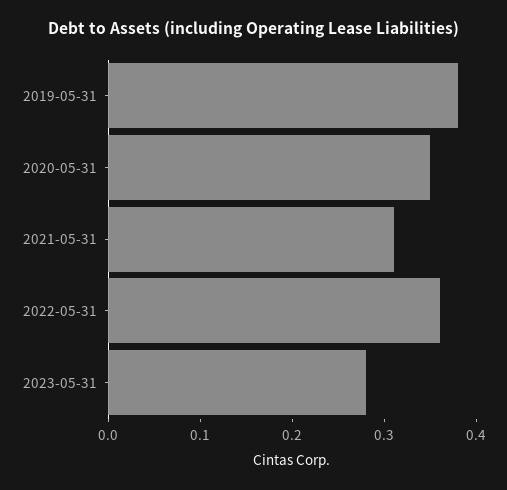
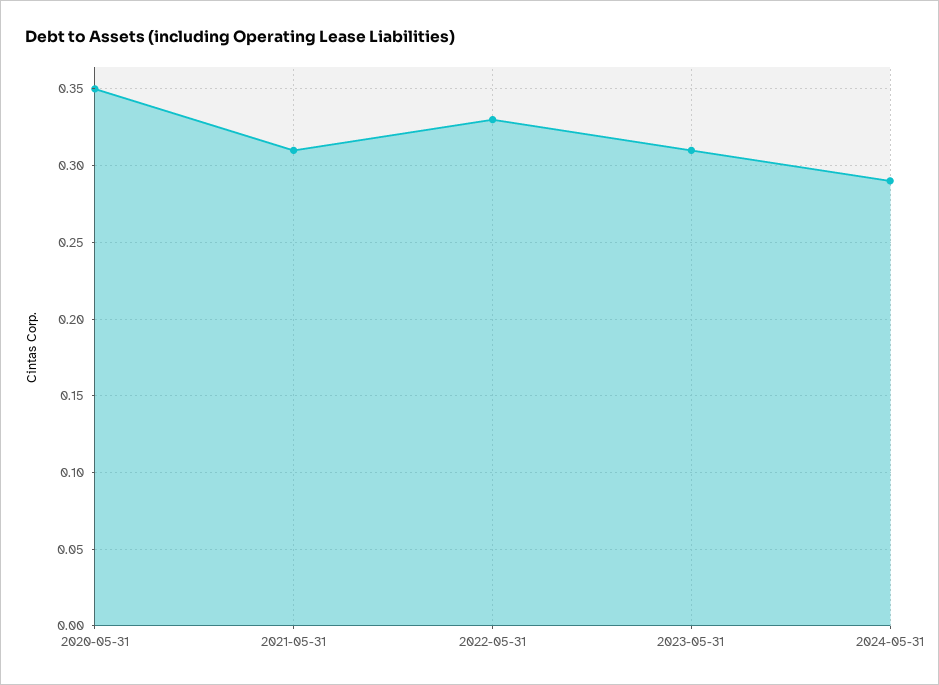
2019-05-31: 0.38 -> none
2022-05-31: 0.36 -> 0.33
2023-05-31: 0.28 -> 0.31
2024-05-31: none -> 0.29

